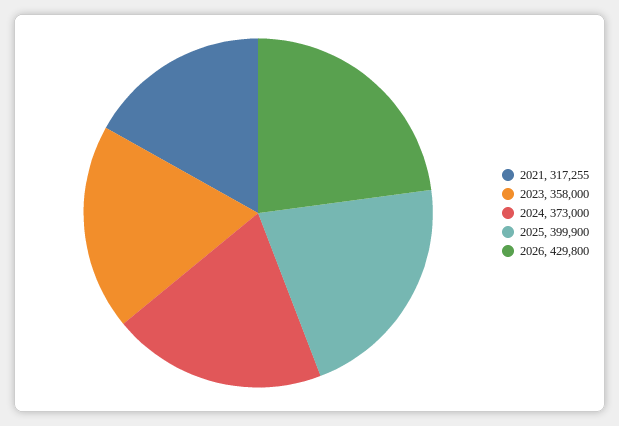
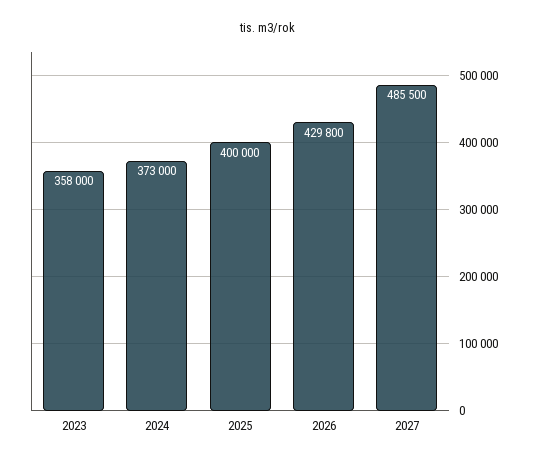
2021: 317255 -> none
2025: 399900 -> 400000
2027: none -> 485500

